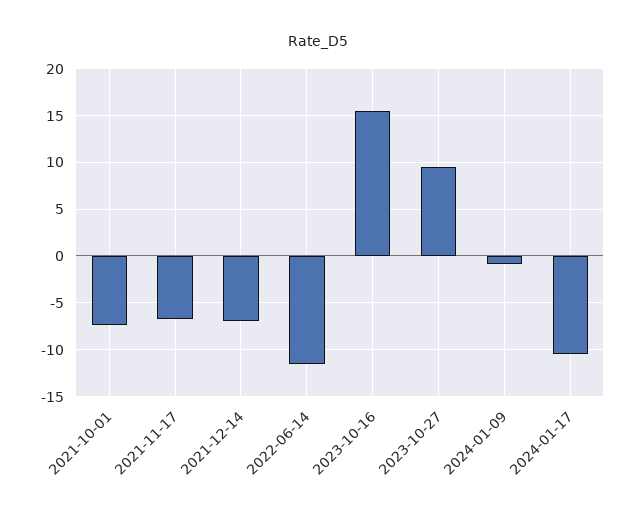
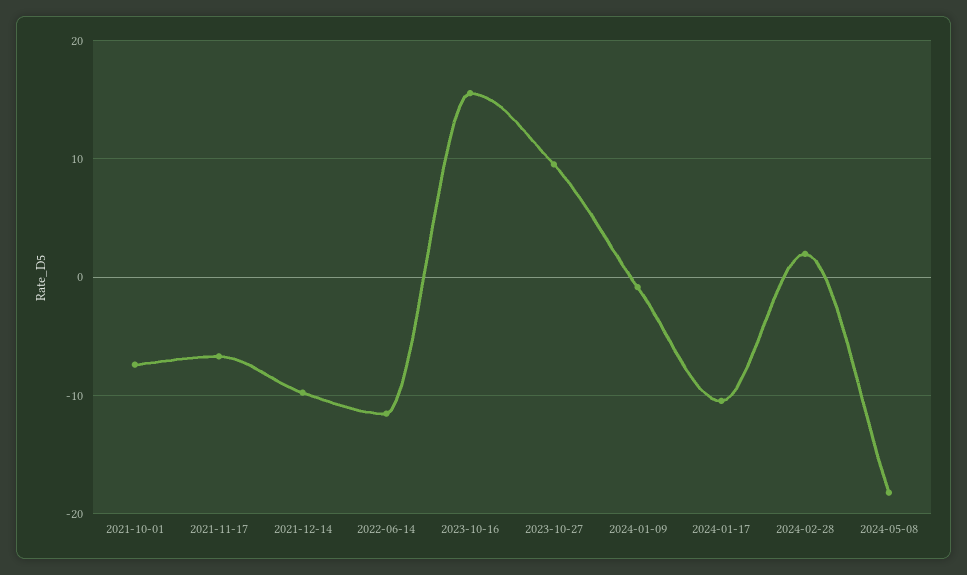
2021-12-14: -7 -> -10
2024-02-28: none -> 2
2024-05-08: none -> -18

